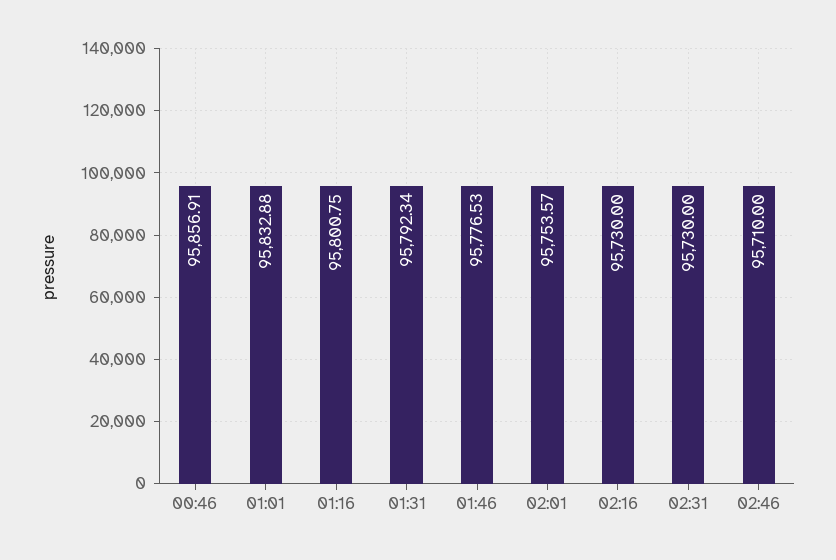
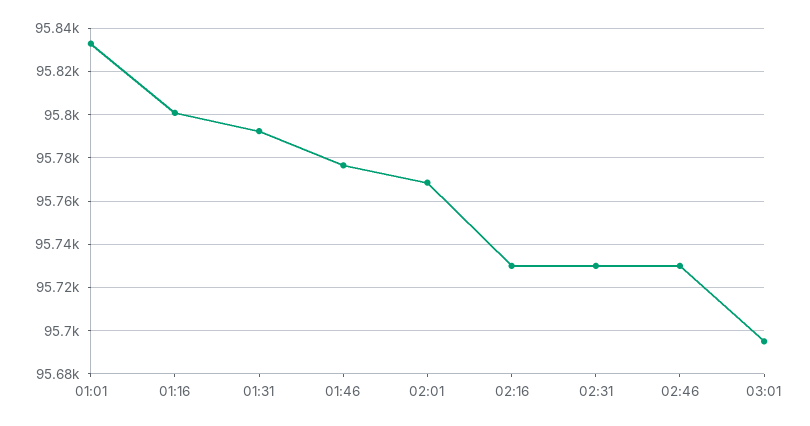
00:46: 95856.91 -> none
02:01: 95753.57 -> 95770
02:46: 95710 -> 95730
03:01: none -> 95695

